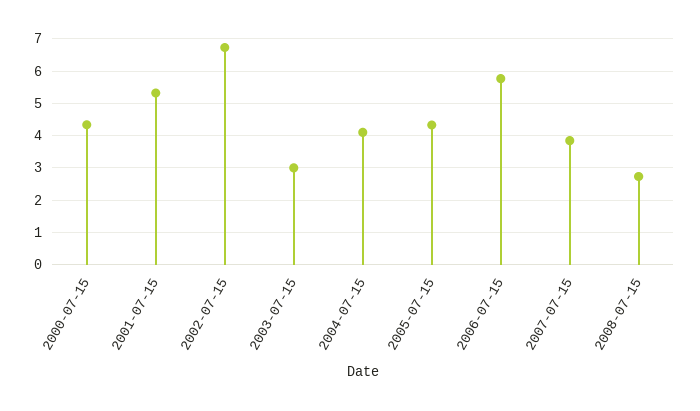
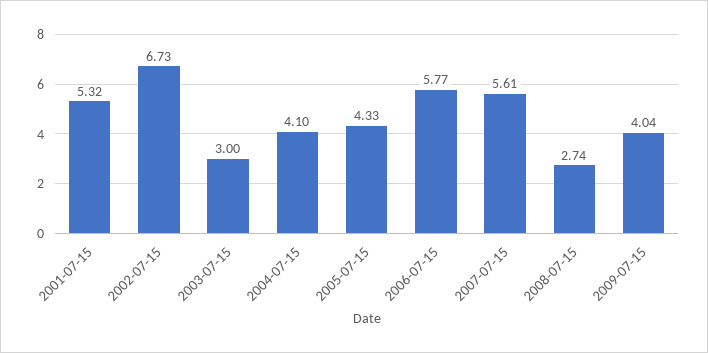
2000-07-15: 4.4 -> none
2007-07-15: 3.8 -> 5.61
2009-07-15: none -> 4.04

